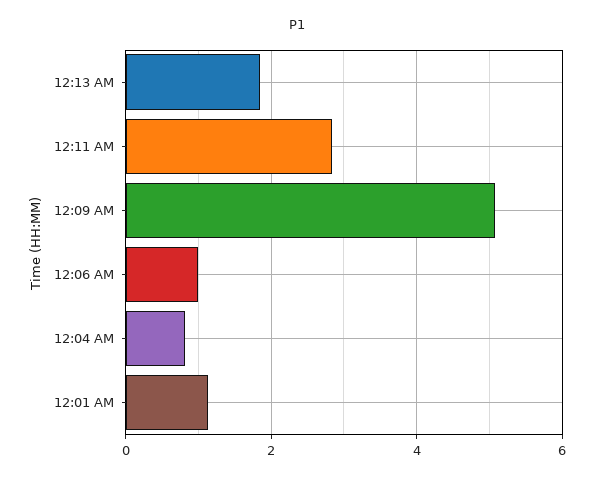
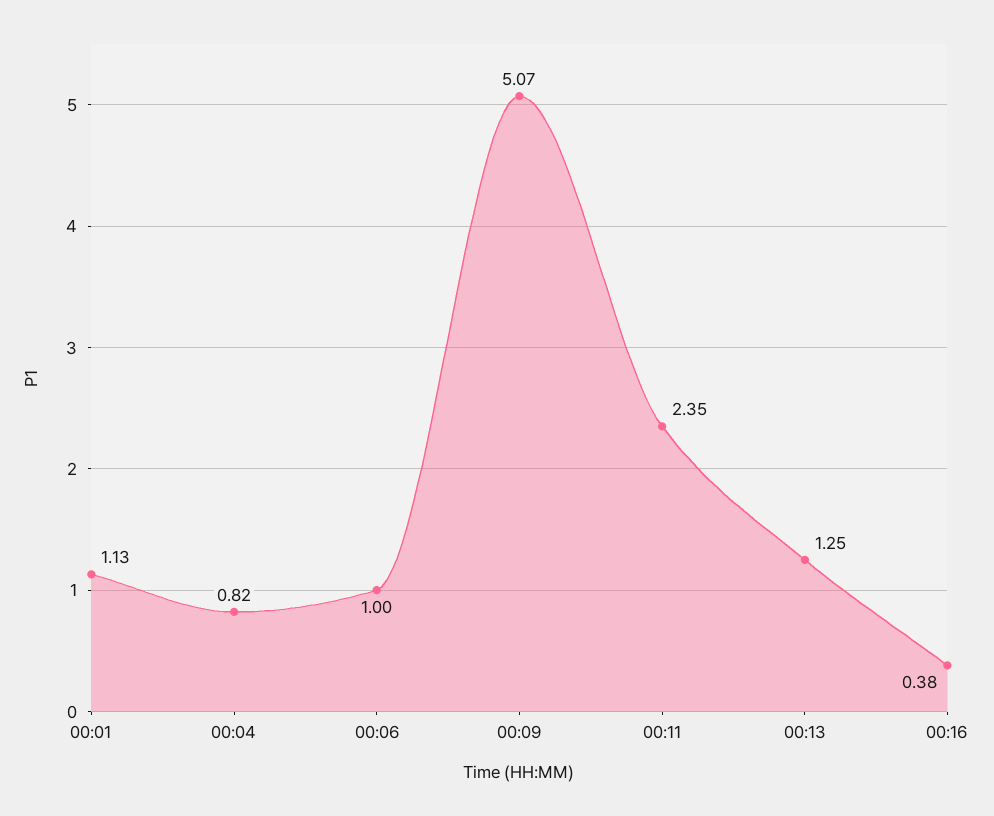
12:13 AM: 1.8 -> 1.25
12:11 AM: 2.8 -> 2.35
00:16: none -> 0.38

